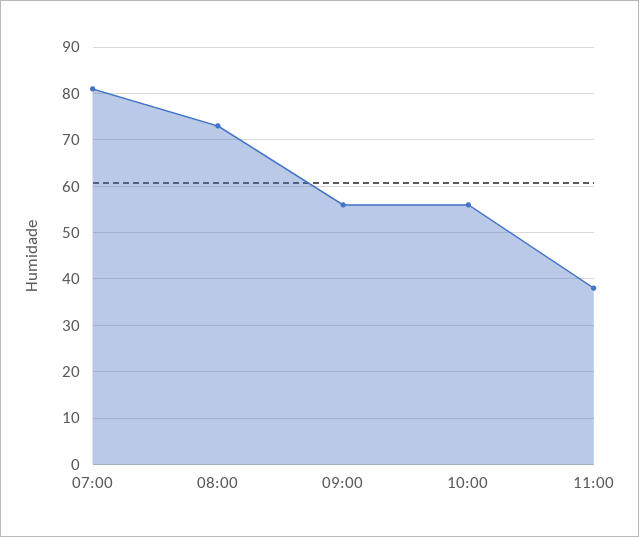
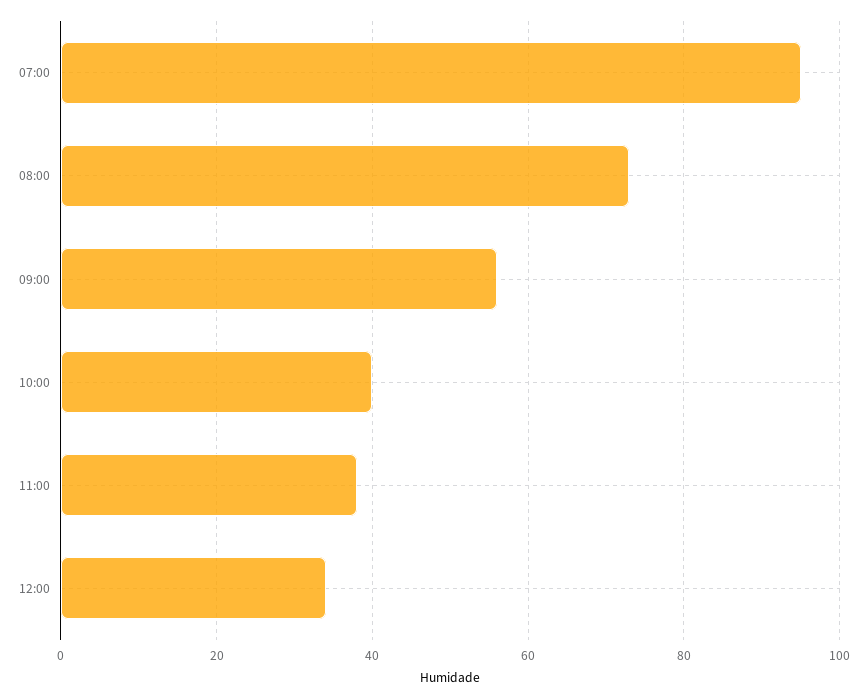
07:00: 80 -> 95
10:00: 55 -> 40
12:00: none -> 35

